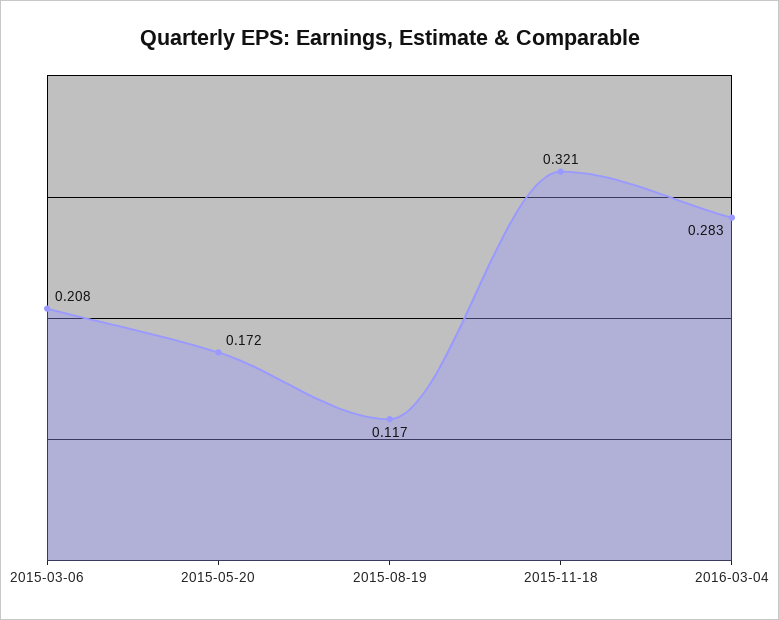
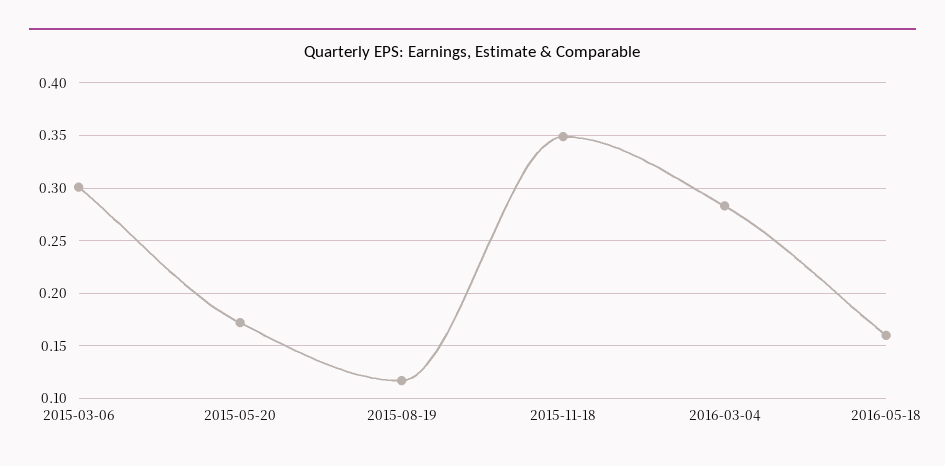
2015-03-06: 0.208 -> 0.3
2015-11-18: 0.321 -> 0.35
2016-05-18: none -> 0.16

